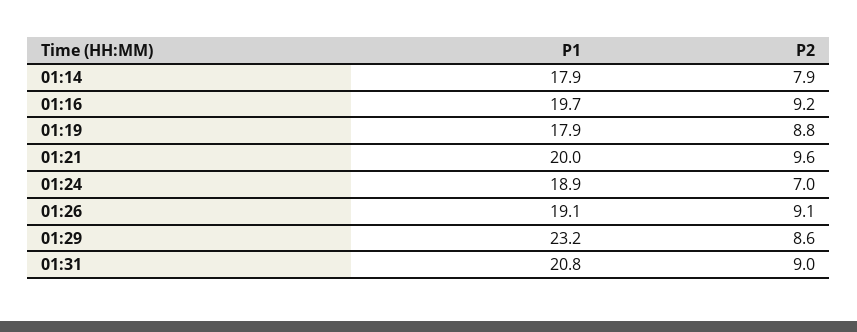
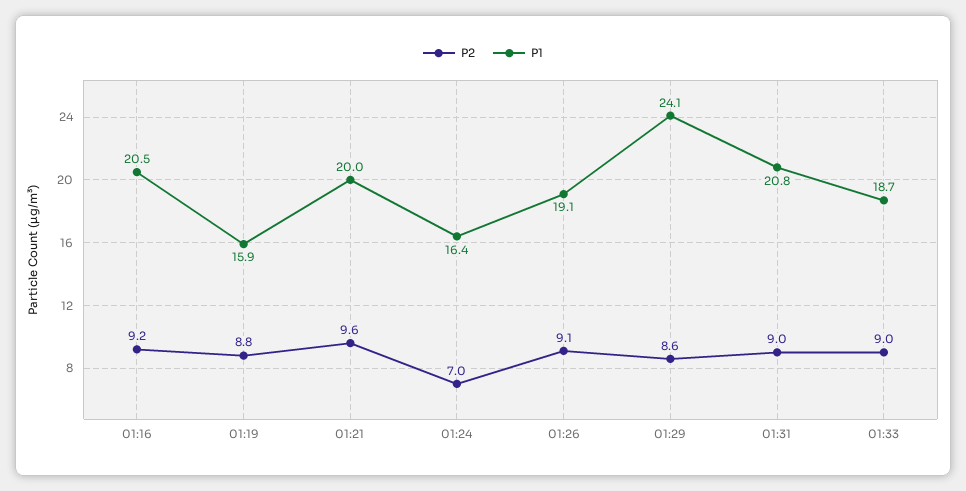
P1, 01:14: 17.9 -> none
P2, 01:14: 7.9 -> none
P1, 01:16: 19.7 -> 20.5
P1, 01:19: 17.9 -> 15.9
P1, 01:24: 18.9 -> 16.4
P1, 01:29: 23.2 -> 24.1
P2, 01:33: none -> 9
P1, 01:33: none -> 18.7

